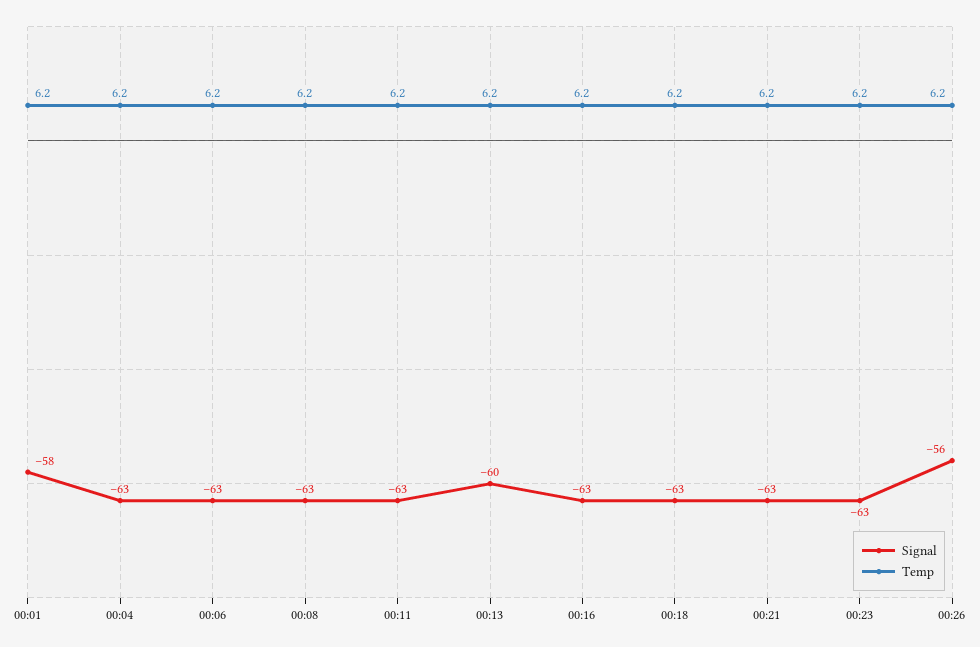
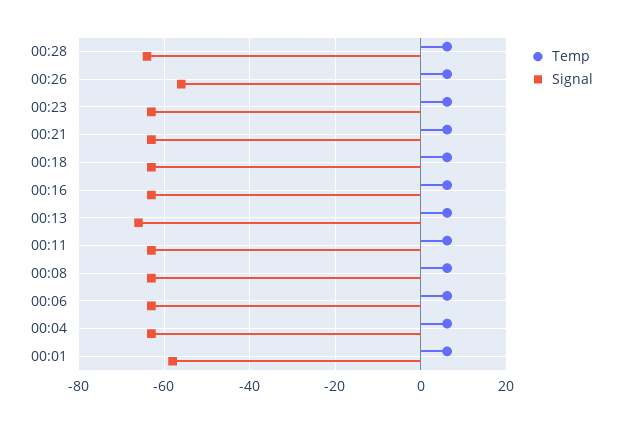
Signal, 00:13: -60 -> -66
Temp, 00:28: none -> 6
Signal, 00:28: none -> -64

